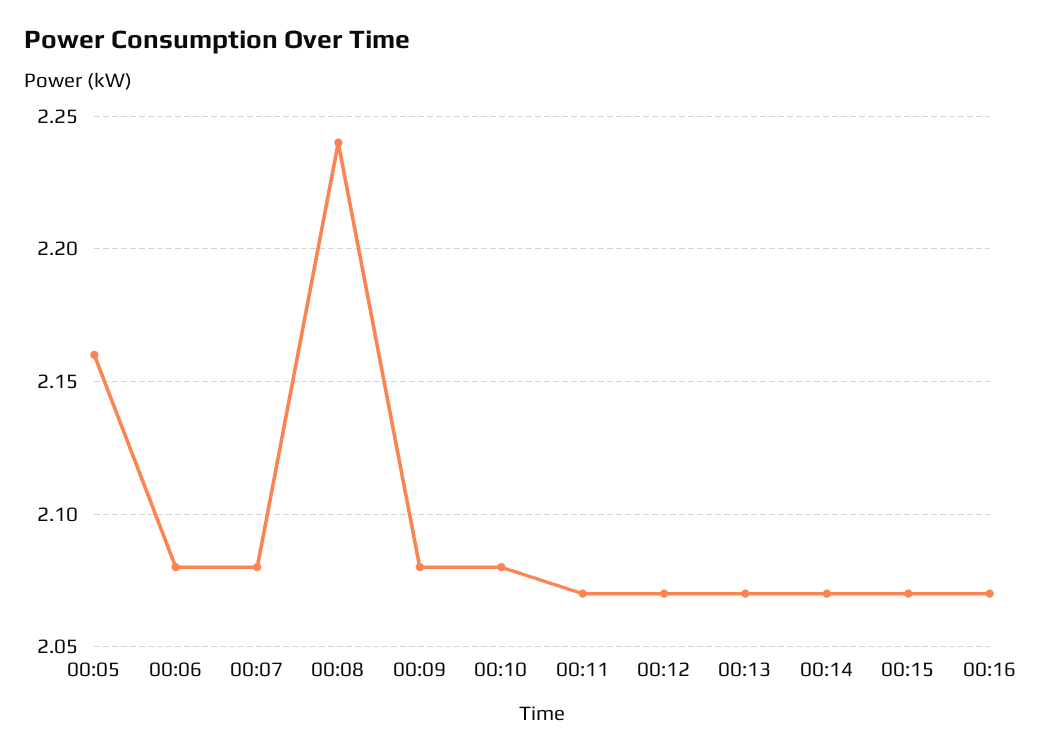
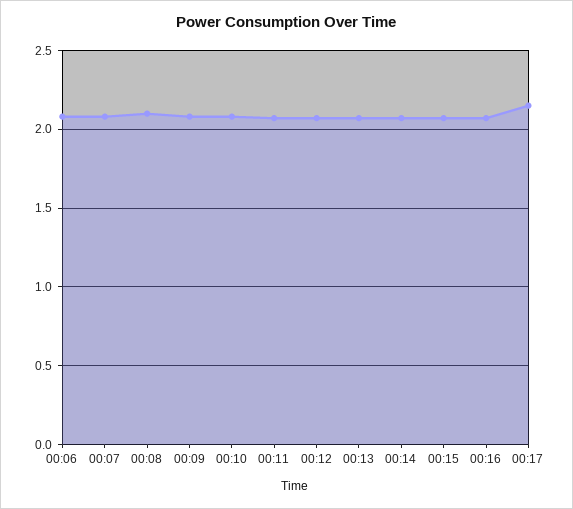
00:05: 2.16 -> none
00:08: 2.24 -> 2.1
00:17: none -> 2.15

